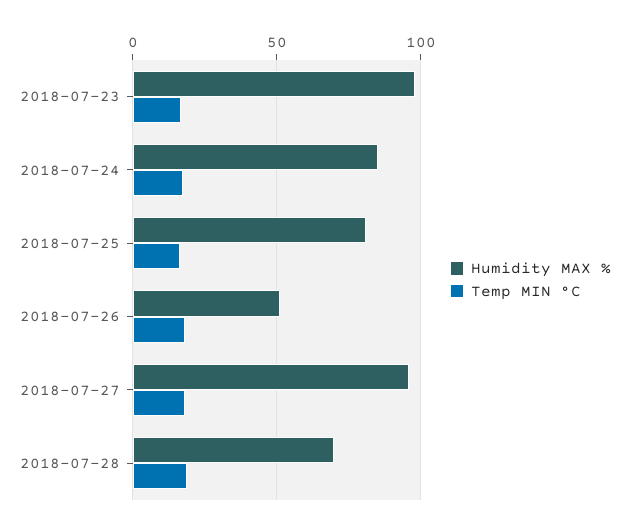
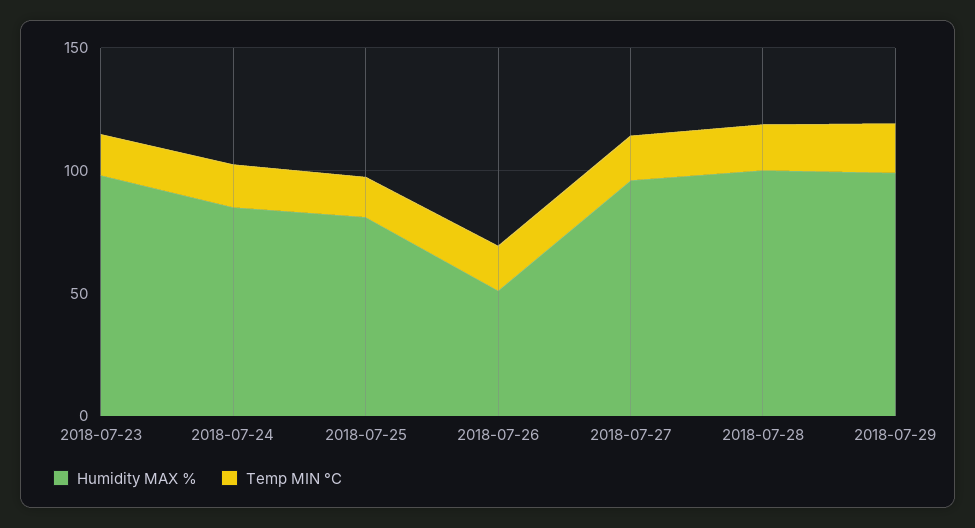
Humidity MAX %, 2018-07-28: 70 -> 100
Humidity MAX %, 2018-07-29: none -> 100
Temp MIN °C, 2018-07-29: none -> 20

